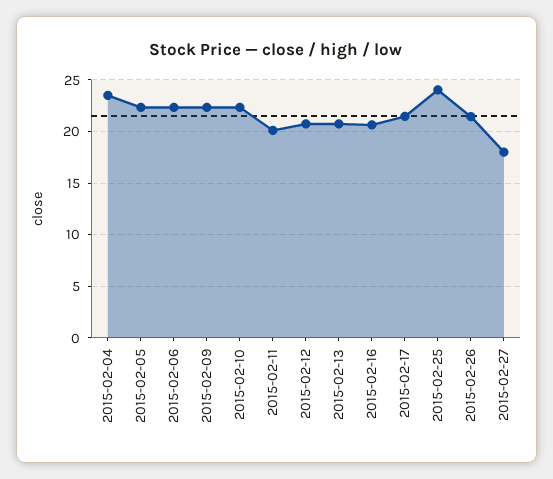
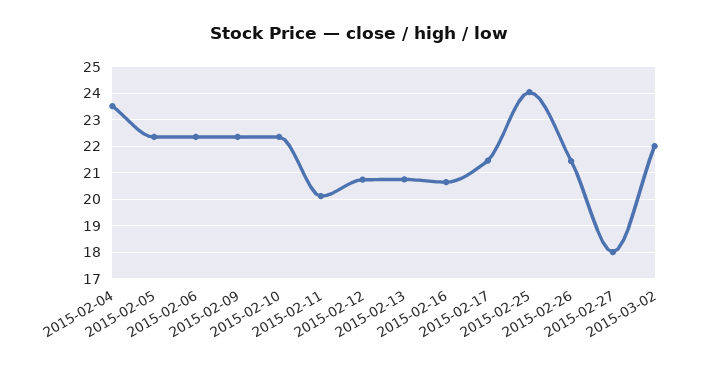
2015-03-02: none -> 22

